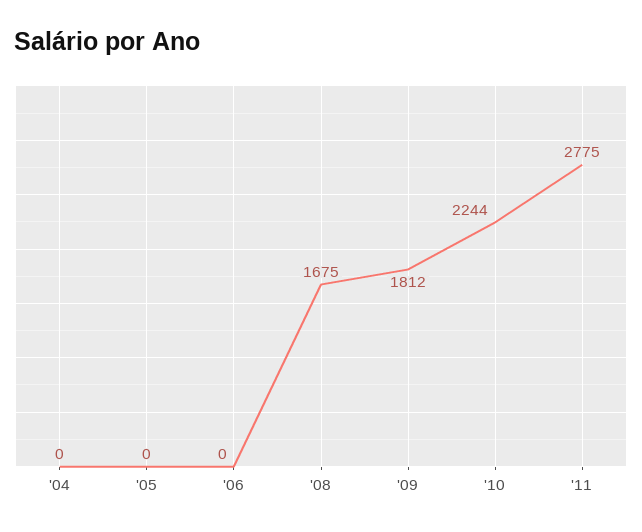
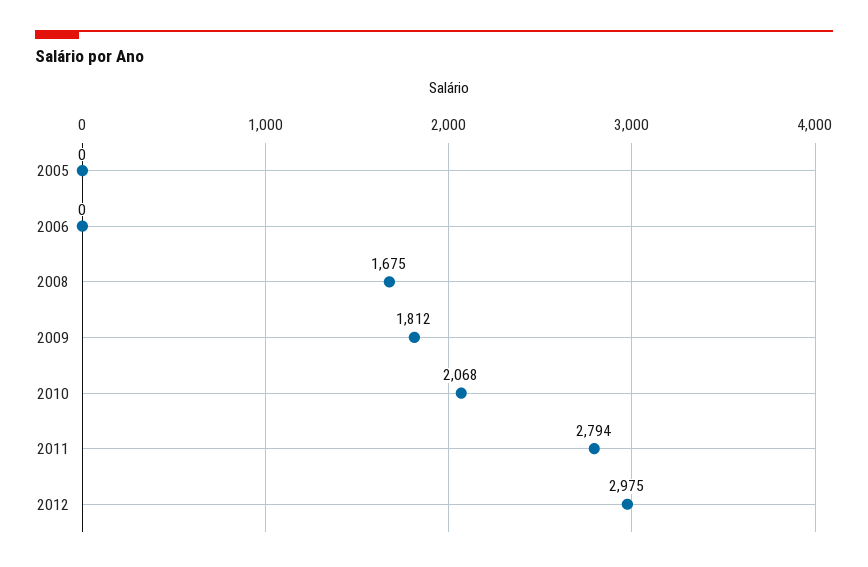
'04: 0 -> none
'10: 2244 -> 2068
'11: 2775 -> 2794
2012: none -> 2975

